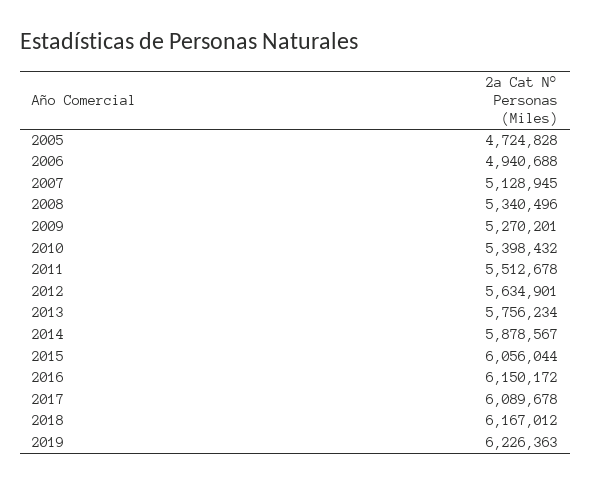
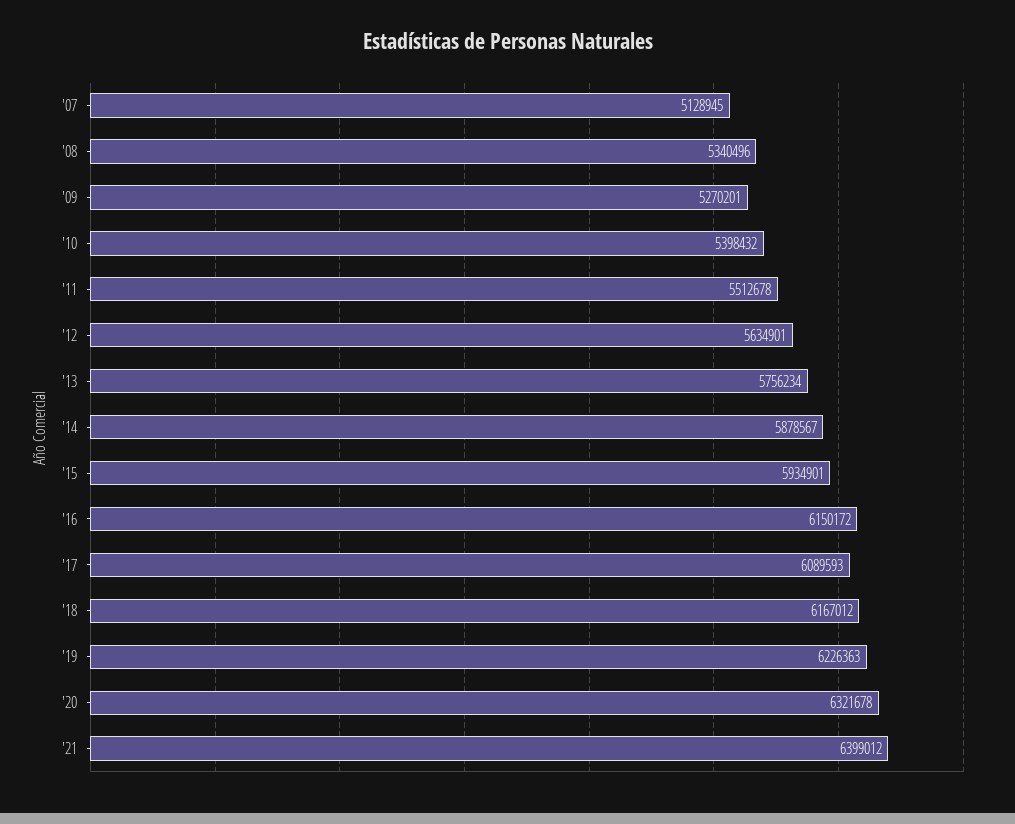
2005: 4724828 -> none
2006: 4940688 -> none
2015: 6056044 -> 5934901
2017: 6089678 -> 6089593
'20: none -> 6321678
'21: none -> 6399012

